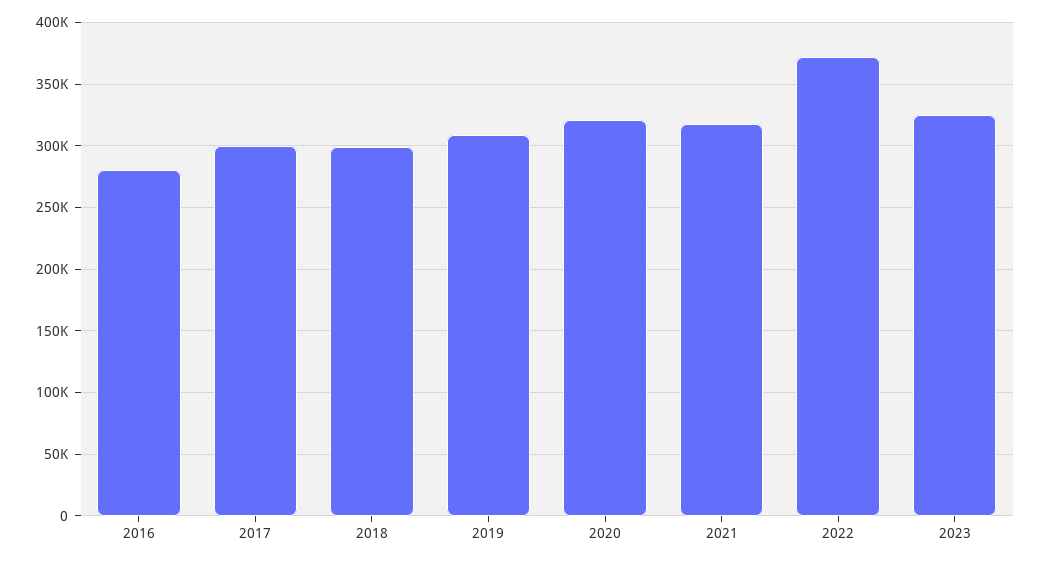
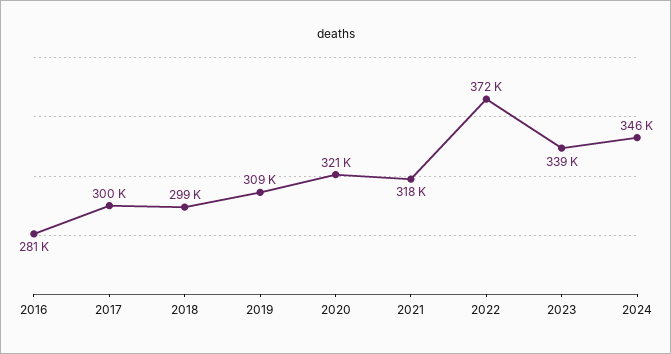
2023: 325000 -> 339000
2024: none -> 346000

